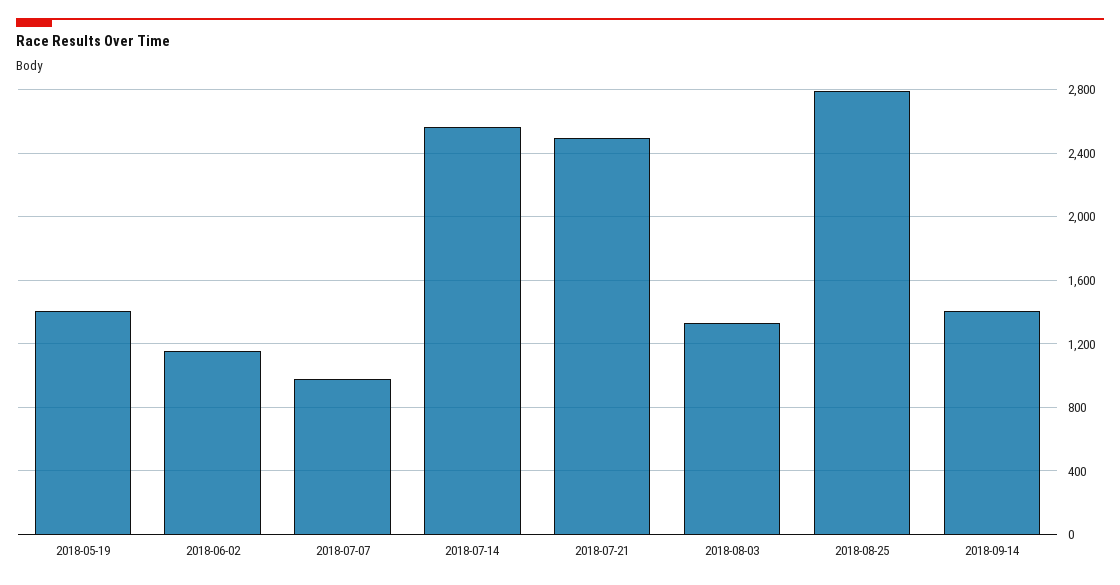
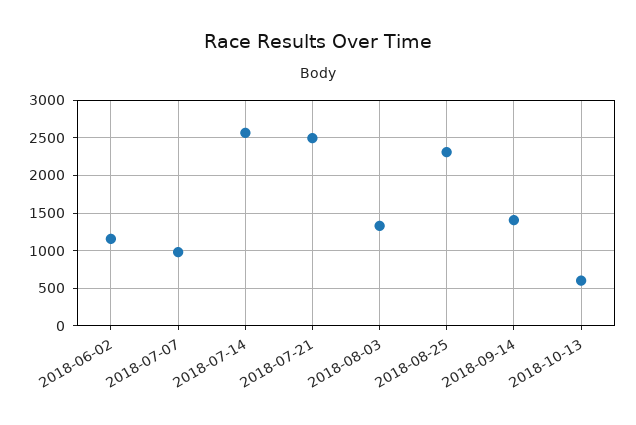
2018-05-19: 1400 -> none
2018-08-25: 2800 -> 2300
2018-10-13: none -> 600

